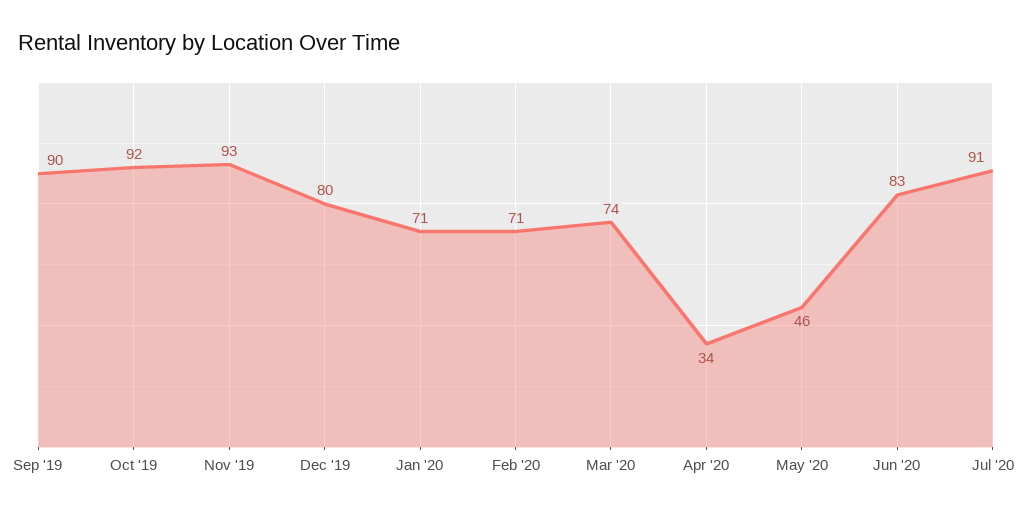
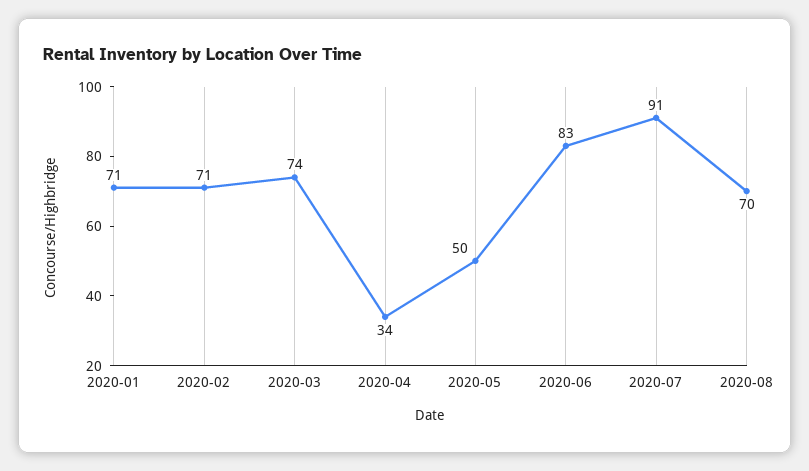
Sep '19: 90 -> none
Oct '19: 92 -> none
Nov '19: 93 -> none
Dec '19: 80 -> none
May '20: 46 -> 50
2020-08: none -> 70

